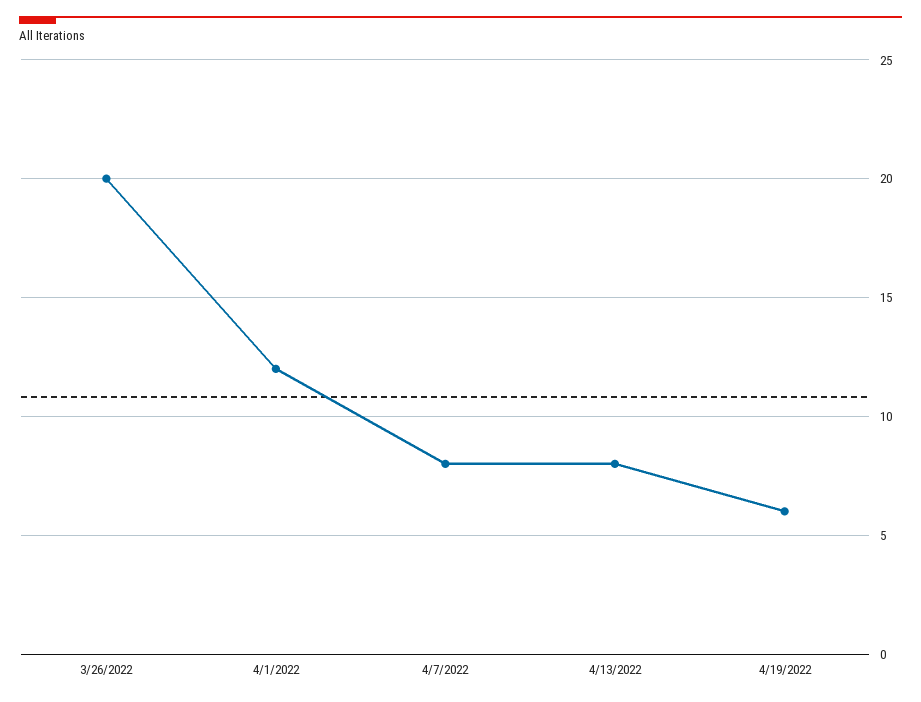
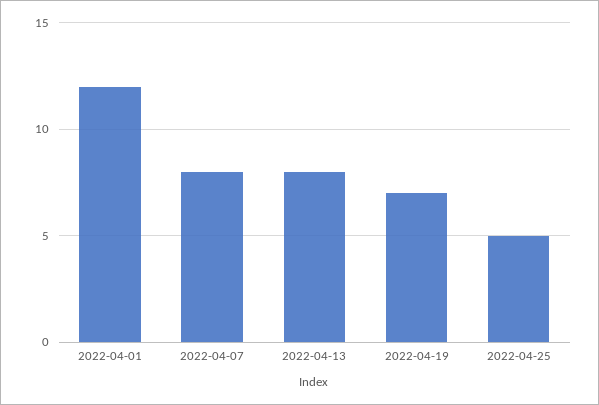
3/26/2022: 20 -> none
4/19/2022: 6 -> 7
2022-04-25: none -> 5

